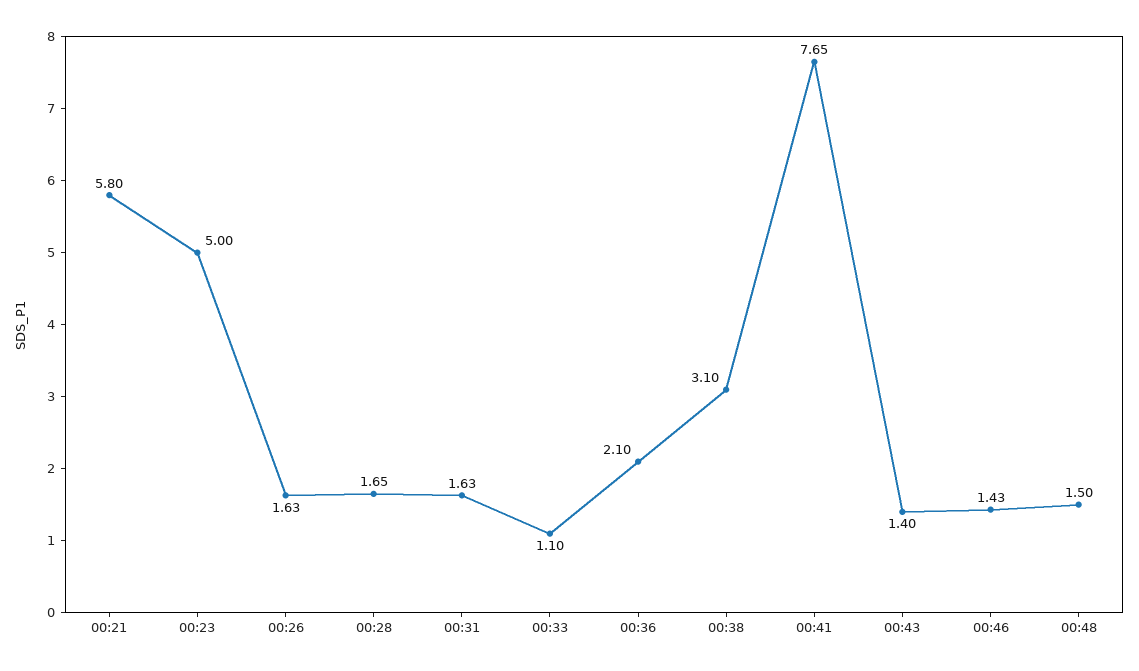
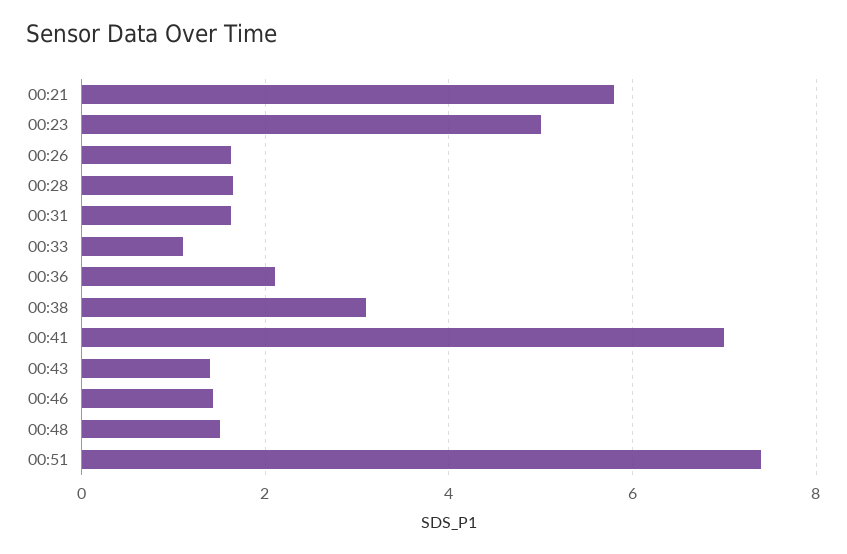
00:41: 7.65 -> 7
00:51: none -> 7.4

